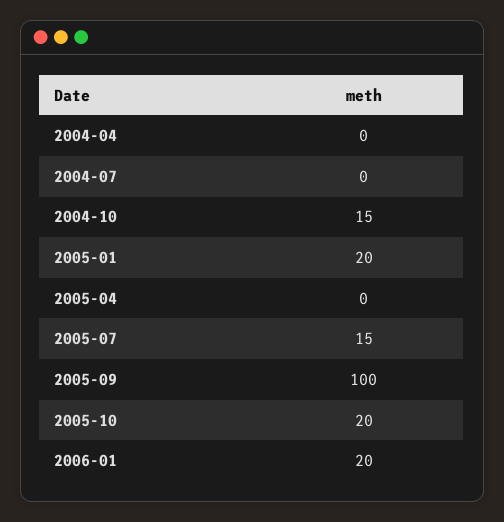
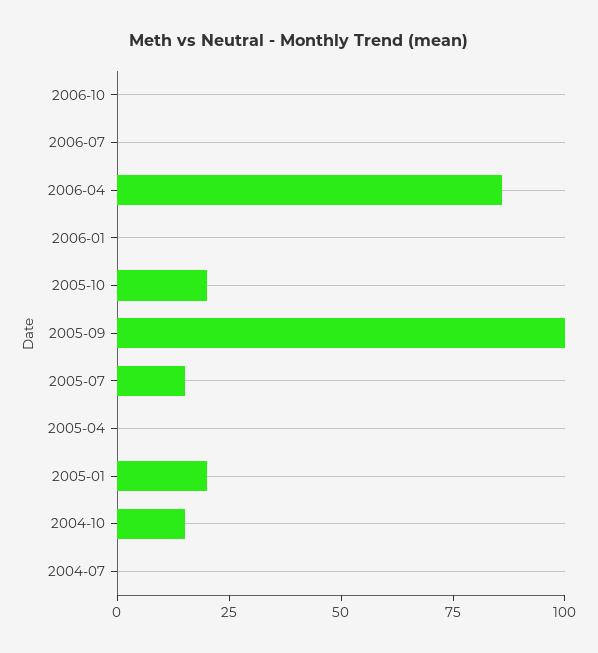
2004-04: 0 -> none
2006-01: 20 -> 0
2006-10: none -> 0
2006-07: none -> 0
2006-04: none -> 85

